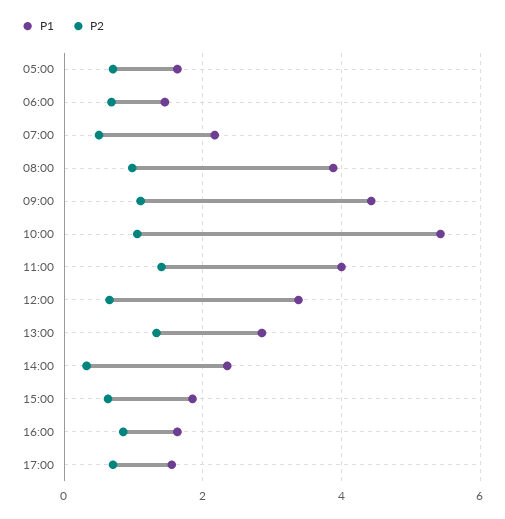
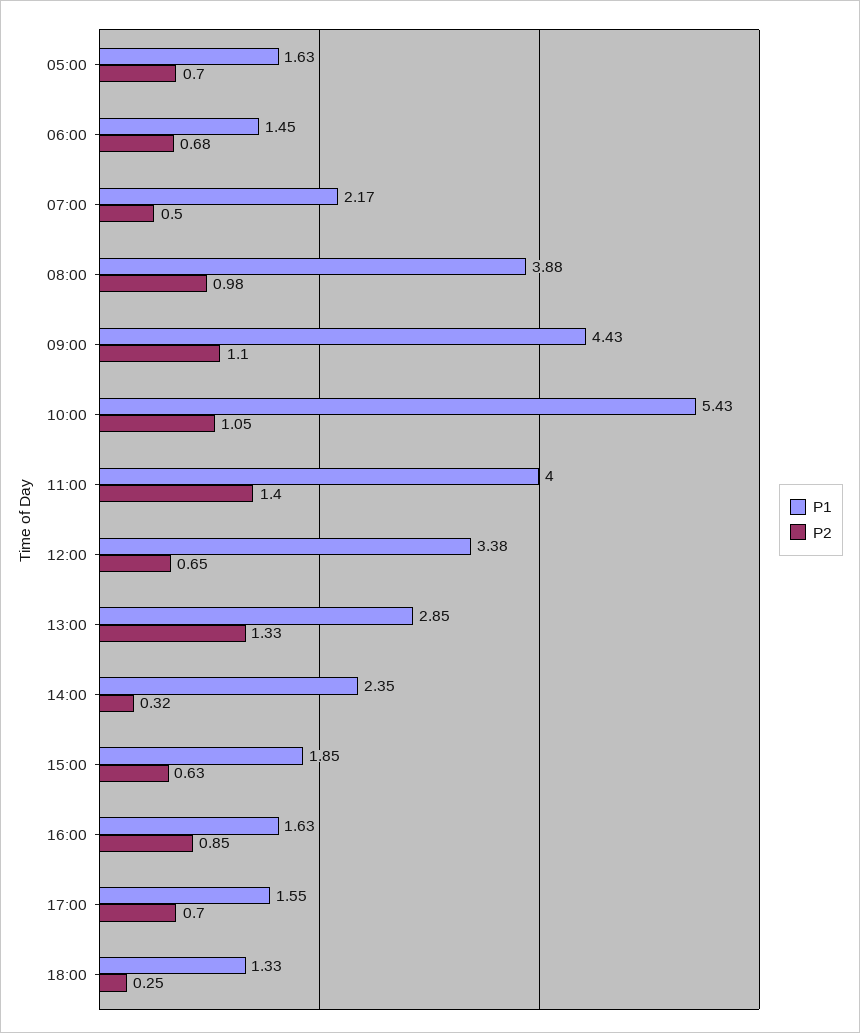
P1, 18:00: none -> 1.33
P2, 18:00: none -> 0.25

